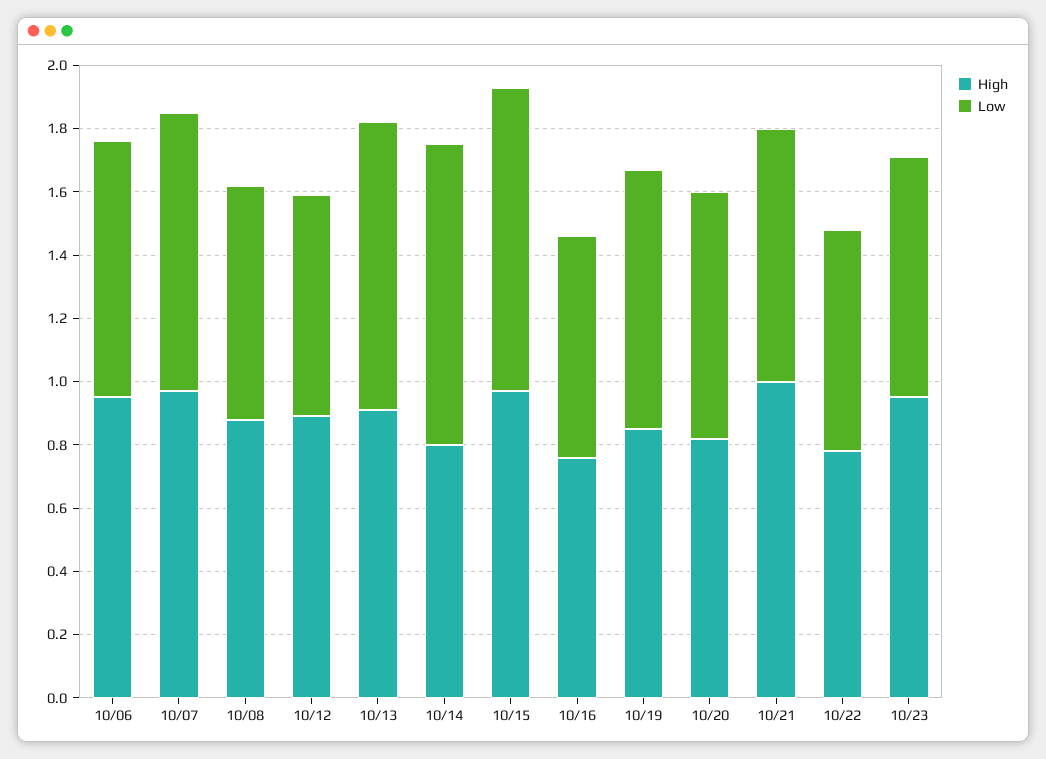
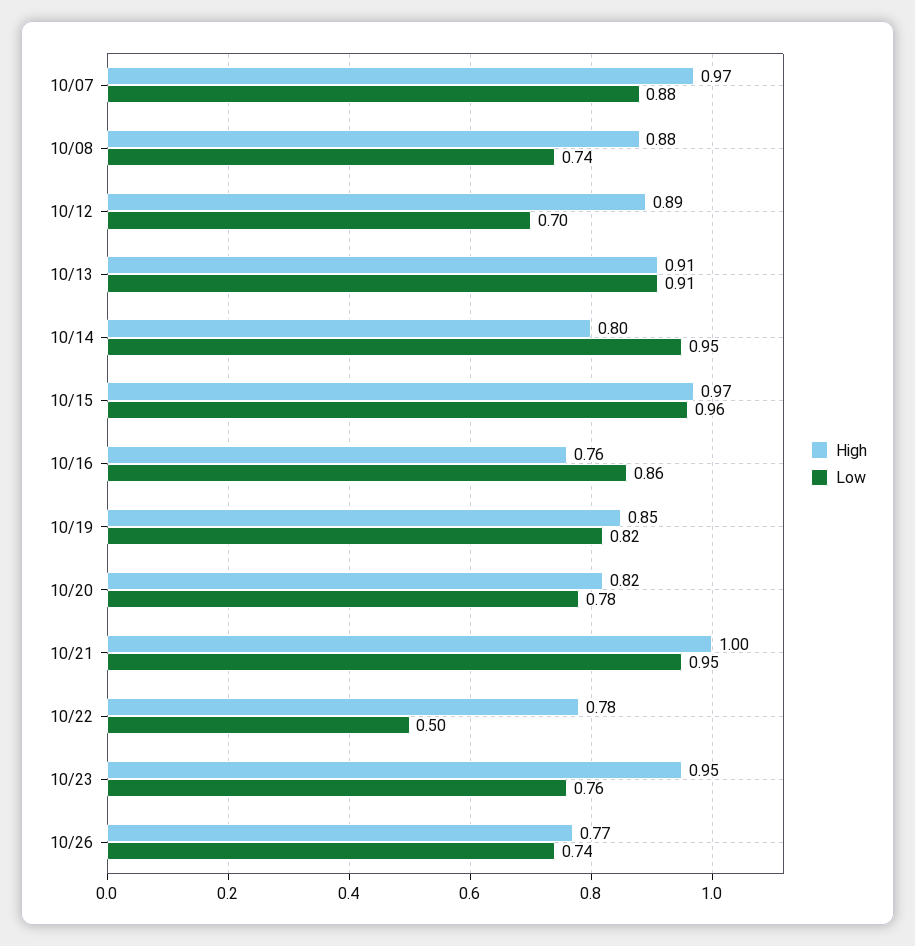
High, 10/06: 0.95 -> none
Low, 10/06: 0.8 -> none
Low, 10/16: 0.7 -> 0.86
Low, 10/21: 0.8 -> 0.95
Low, 10/22: 0.7 -> 0.5
High, 10/26: none -> 0.77
Low, 10/26: none -> 0.74

